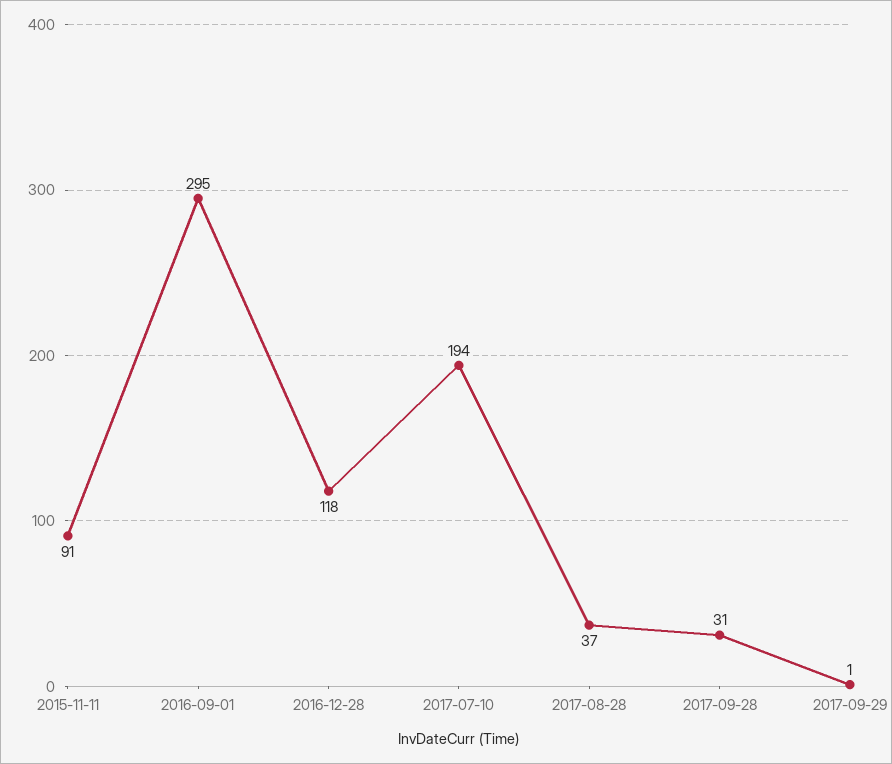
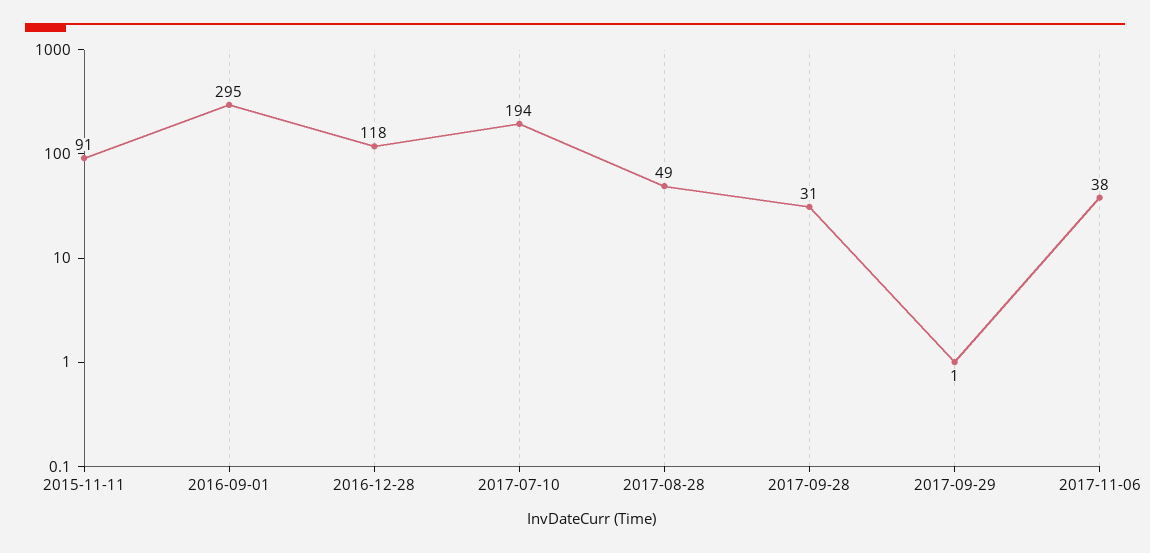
2017-08-28: 37 -> 49
2017-11-06: none -> 38

